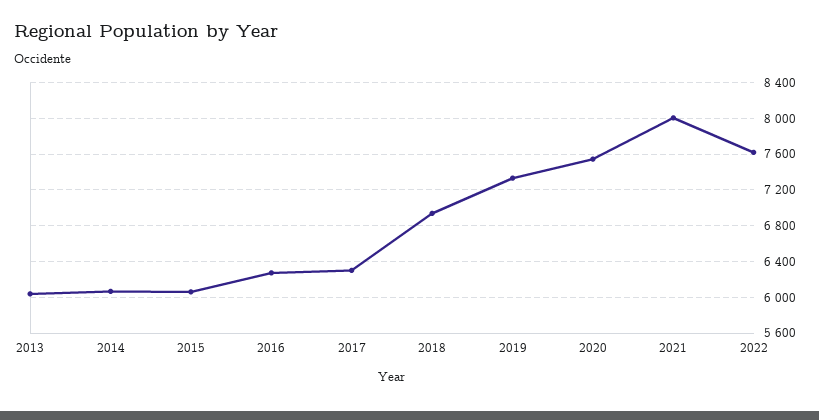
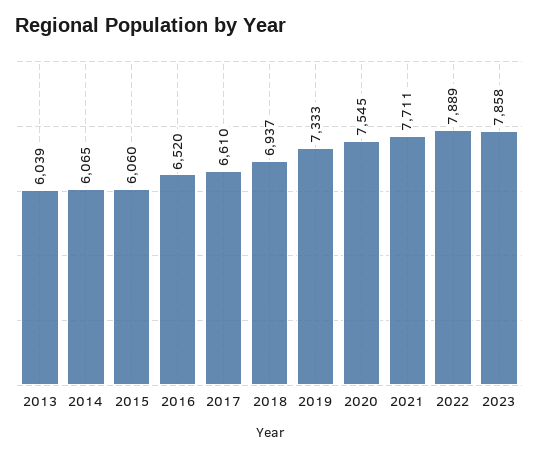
2016: 6300 -> 6520
2017: 6300 -> 6610
2021: 8000 -> 7711
2022: 7600 -> 7889
2023: none -> 7858

